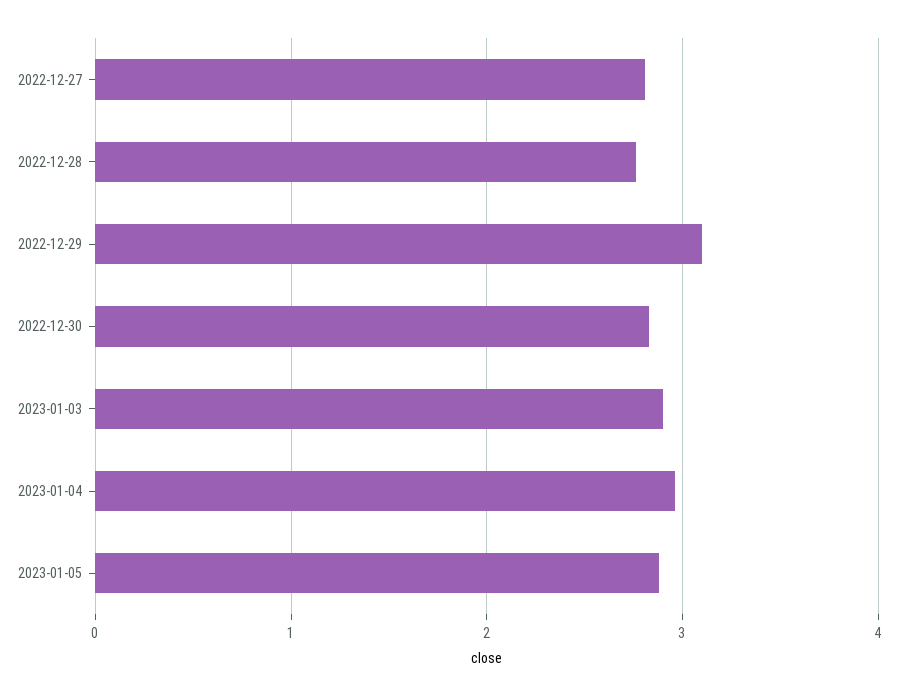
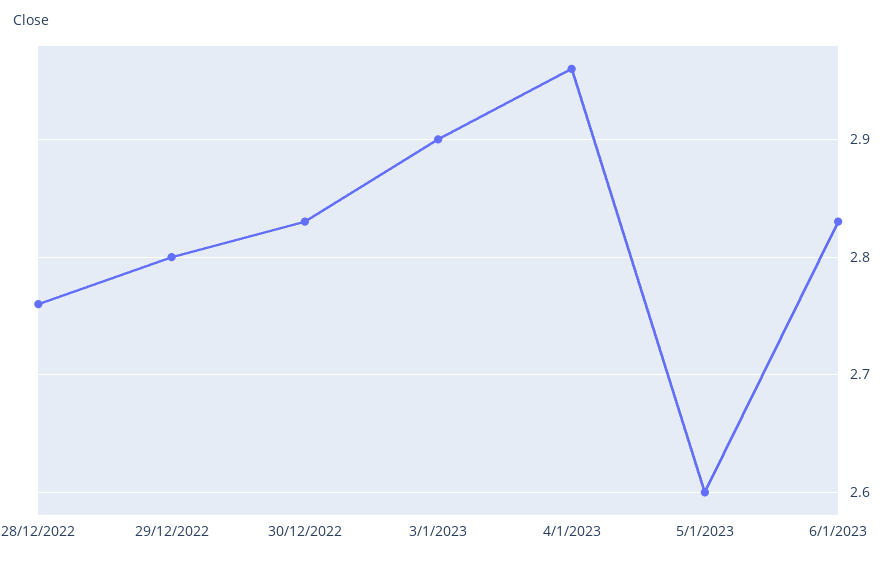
2022-12-27: 2.8 -> none
2022-12-29: 3.1 -> 2.8
2023-01-05: 2.9 -> 2.6
6/1/2023: none -> 2.83

